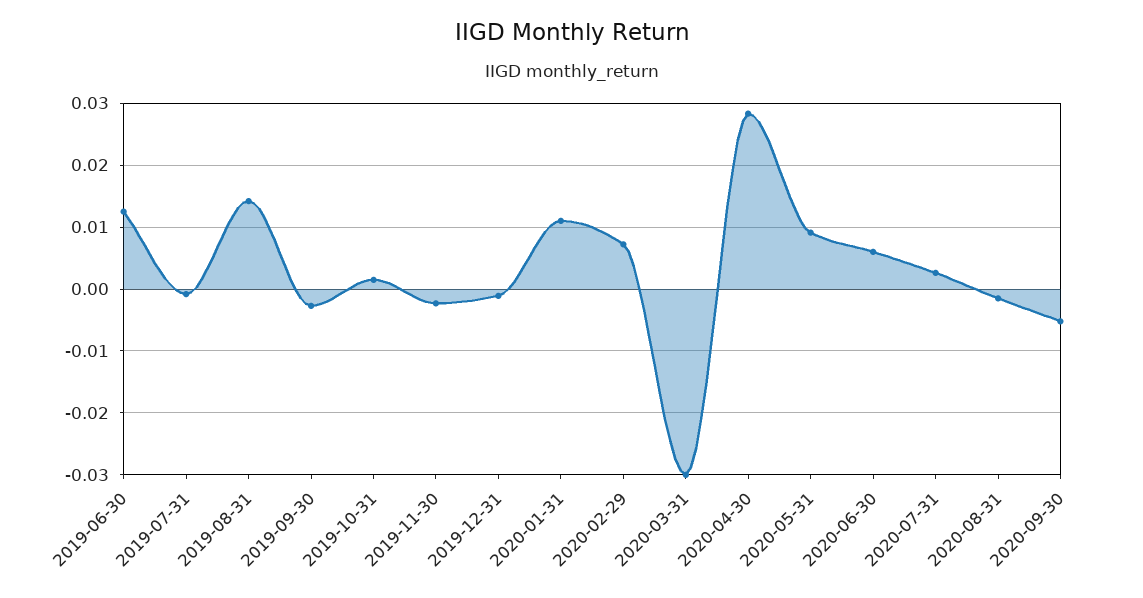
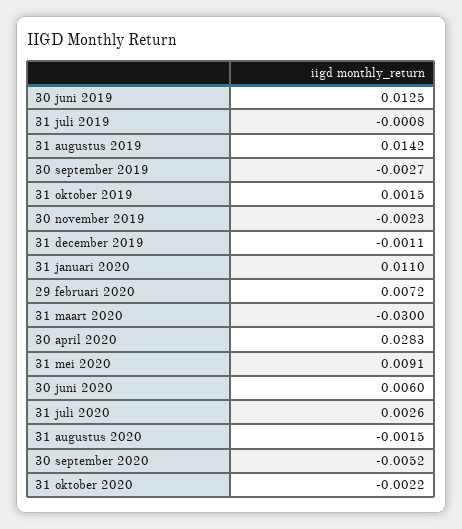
31 oktober 2020: none -> -0.0022

